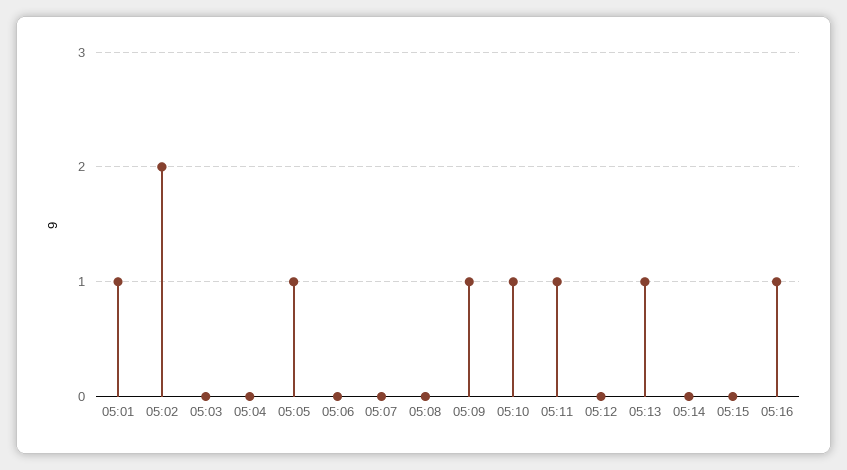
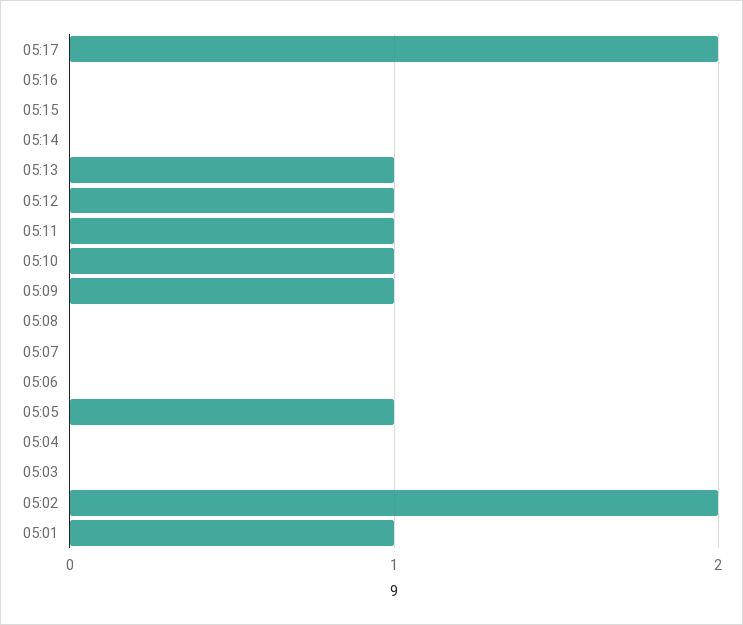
05:12: 0 -> 1
05:16: 1 -> 0
05:17: none -> 2

